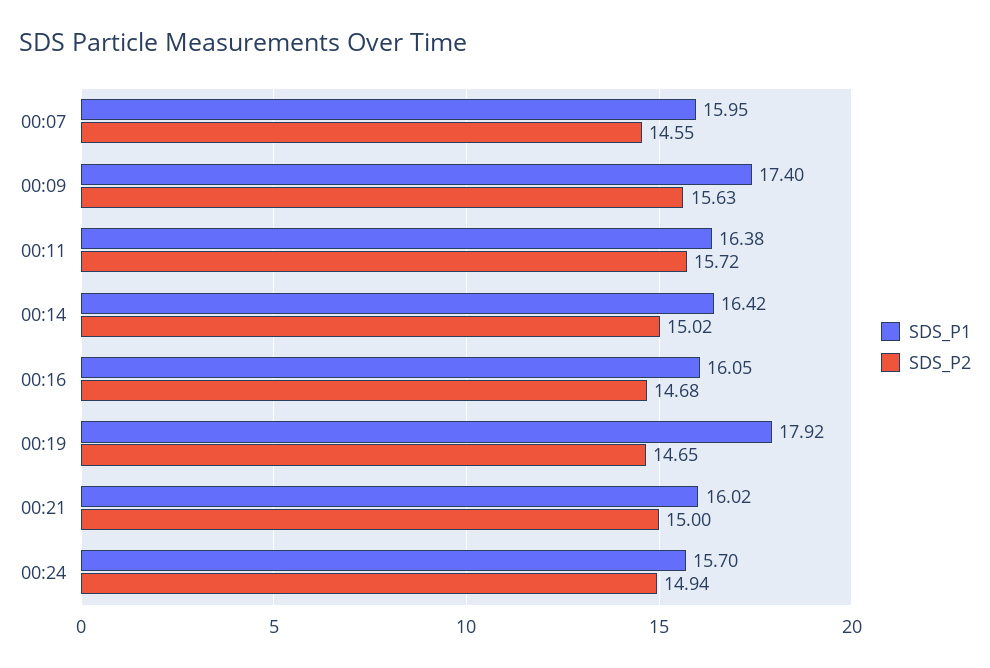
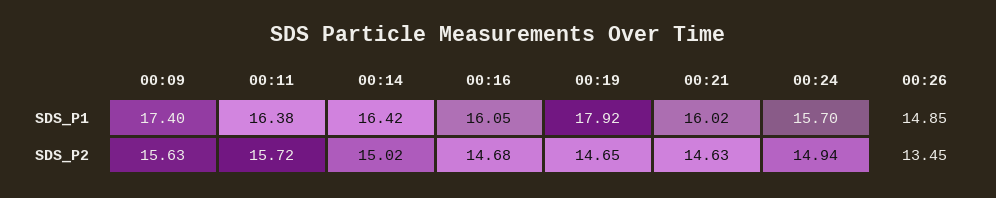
SDS_P1, 00:07: 15.95 -> none
SDS_P2, 00:07: 14.55 -> none
SDS_P2, 00:21: 15 -> 14.63
SDS_P1, 00:26: none -> 14.85
SDS_P2, 00:26: none -> 13.45

